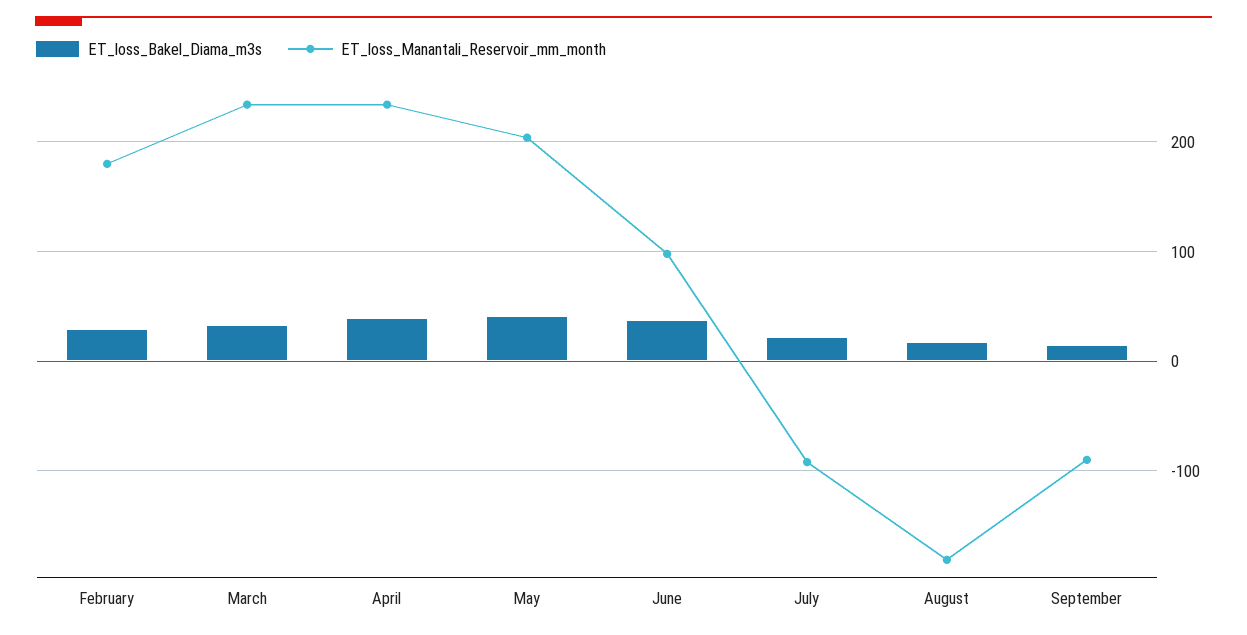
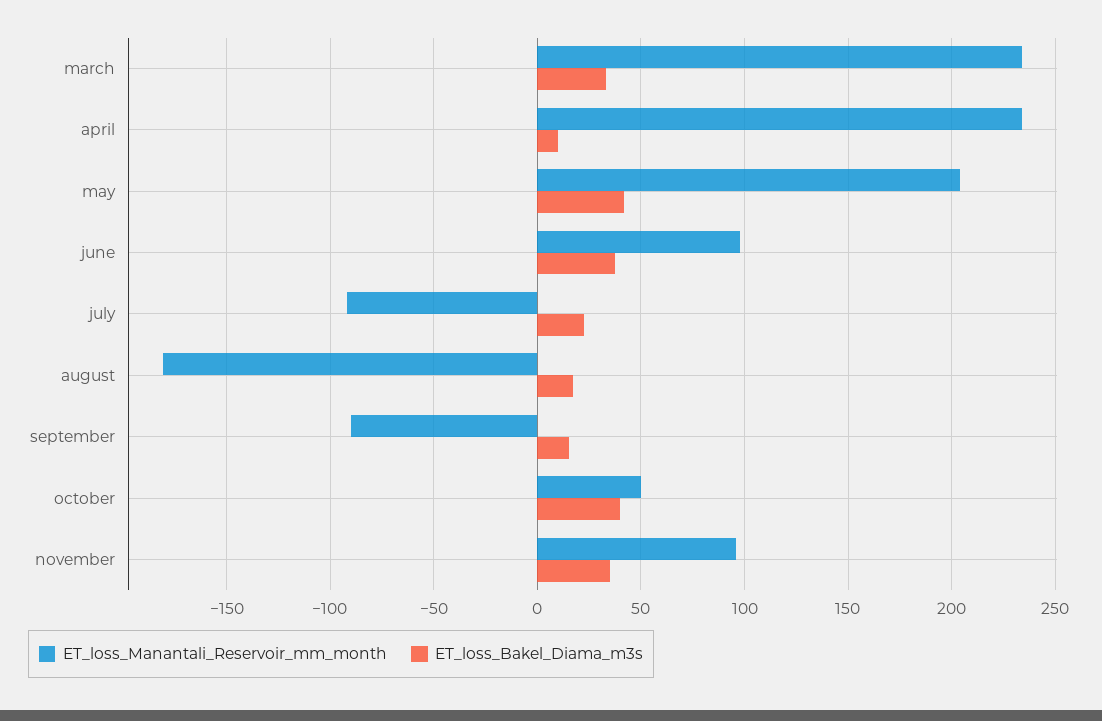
ET_loss_Bakel_Diama_m3s, February: 30 -> none
ET_loss_Manantali_Reservoir_mm_month, February: 180 -> none
ET_loss_Bakel_Diama_m3s, April: 40 -> 10
ET_loss_Manantali_Reservoir_mm_month, october: none -> 50
ET_loss_Bakel_Diama_m3s, october: none -> 40
ET_loss_Manantali_Reservoir_mm_month, november: none -> 95
ET_loss_Bakel_Diama_m3s, november: none -> 35

